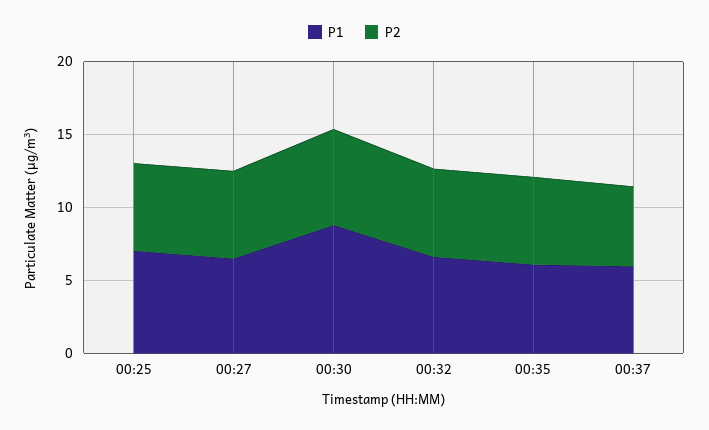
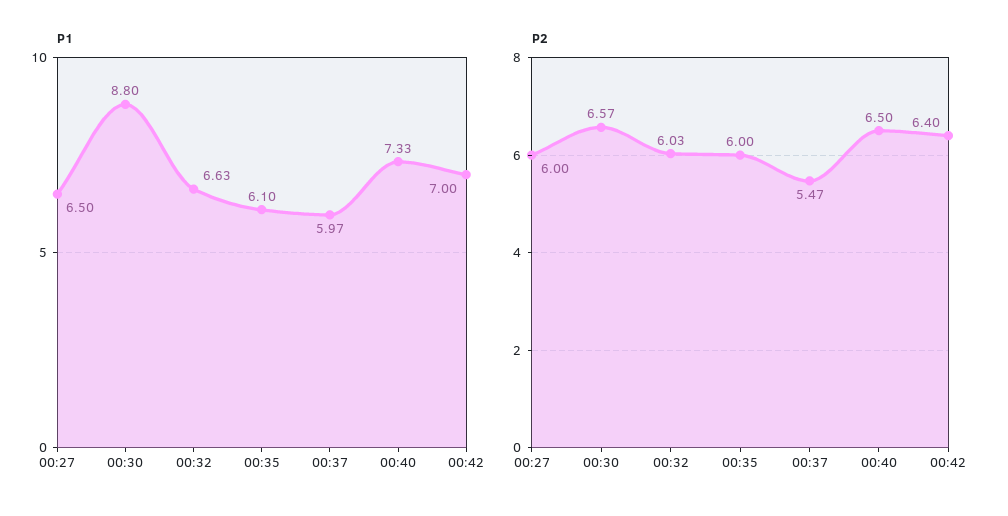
P1, 00:25: 7 -> none
P2, 00:25: 6 -> none
P1, 00:40: none -> 7.33
P1, 00:42: none -> 7
P2, 00:40: none -> 6.5
P2, 00:42: none -> 6.4

